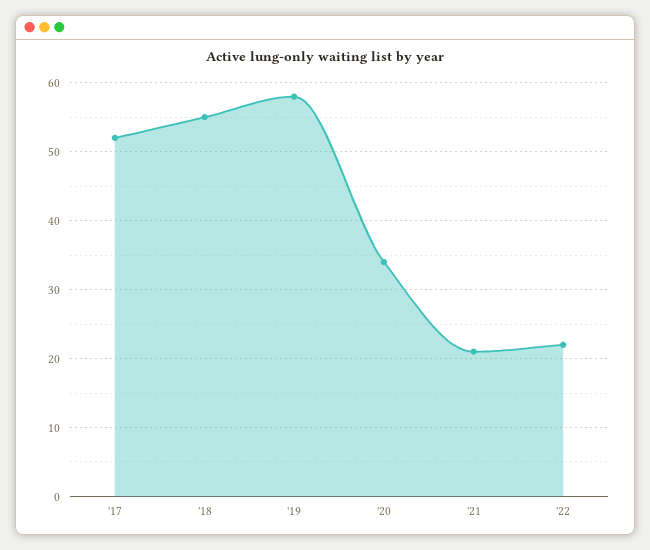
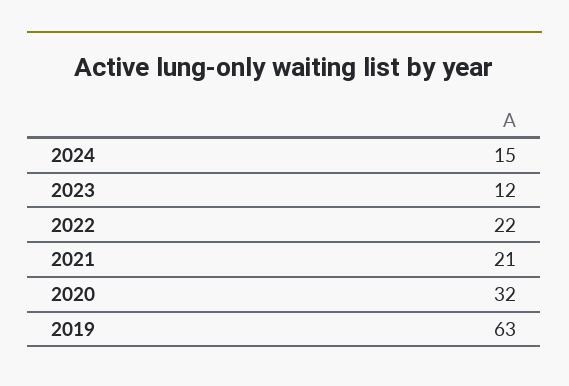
'17: 52 -> none
'18: 55 -> none
'19: 58 -> 63
'20: 34 -> 32
2024: none -> 15
2023: none -> 12

